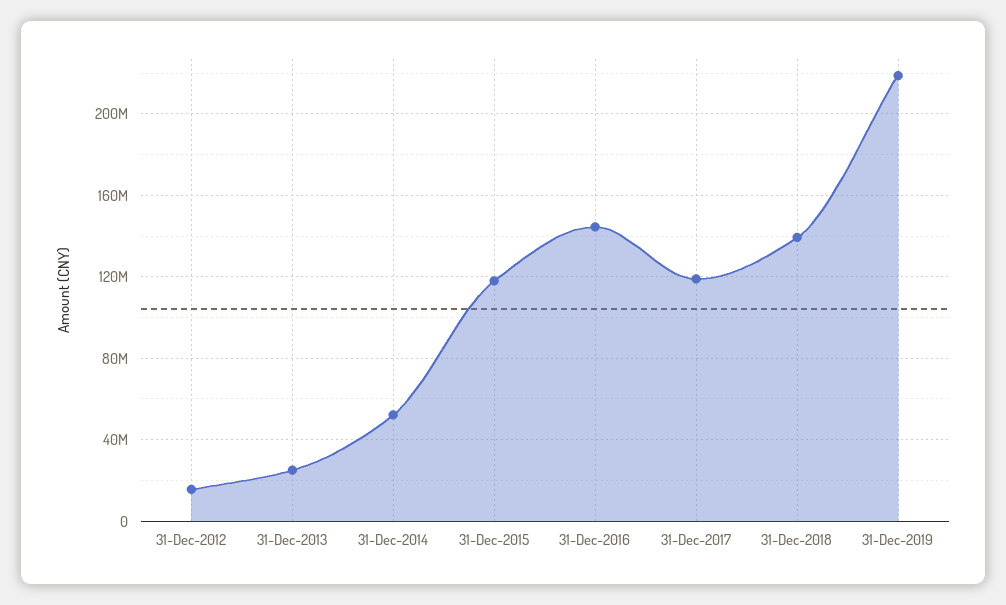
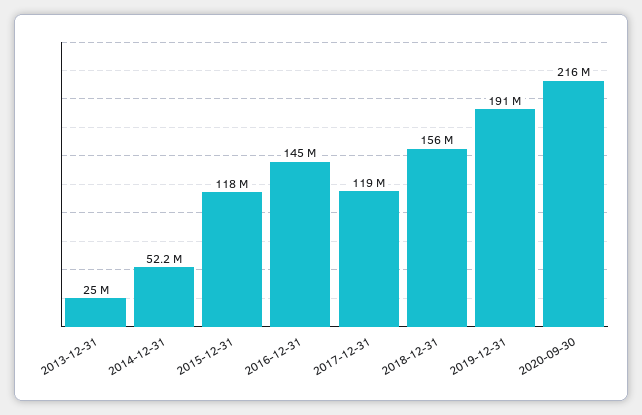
31-Dec-2012: 15000000 -> none
31-Dec-2018: 140000000 -> 156000000
31-Dec-2019: 220000000 -> 191000000
2020-09-30: none -> 216000000

